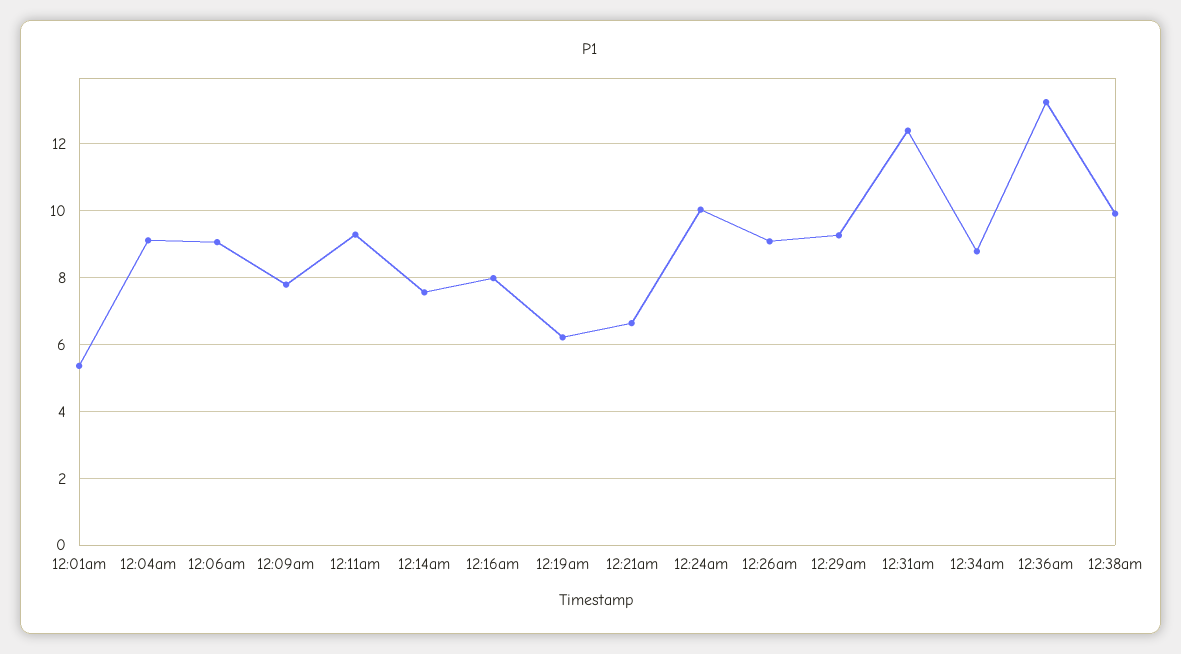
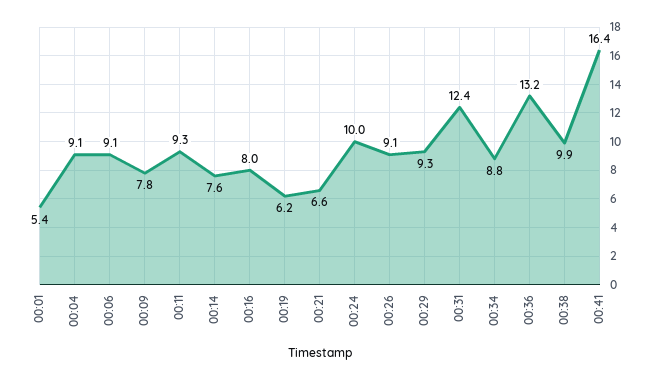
00:41: none -> 16.4

